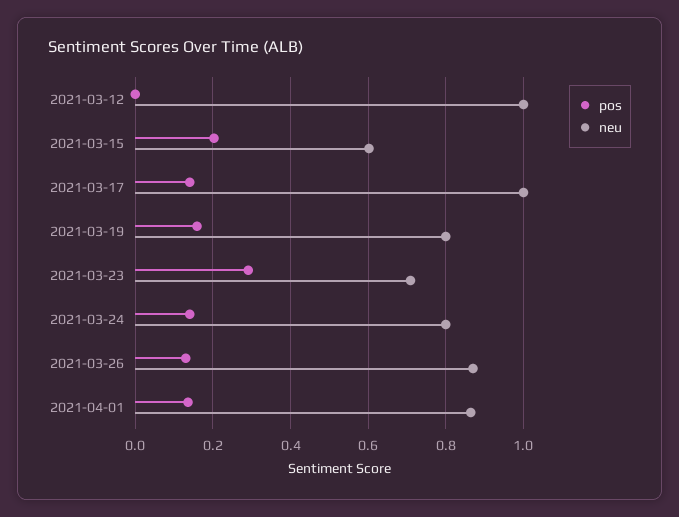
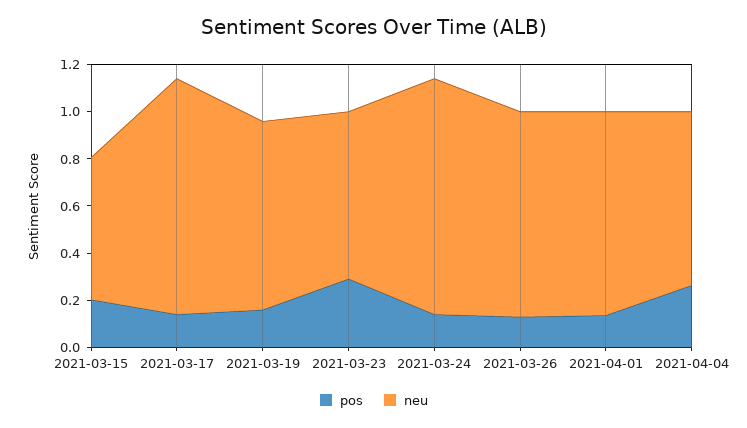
pos, 2021-03-12: 0 -> none
neu, 2021-03-12: 1 -> none
neu, 2021-03-24: 0.8 -> 1
pos, 2021-04-04: none -> 0.25
neu, 2021-04-04: none -> 0.75

